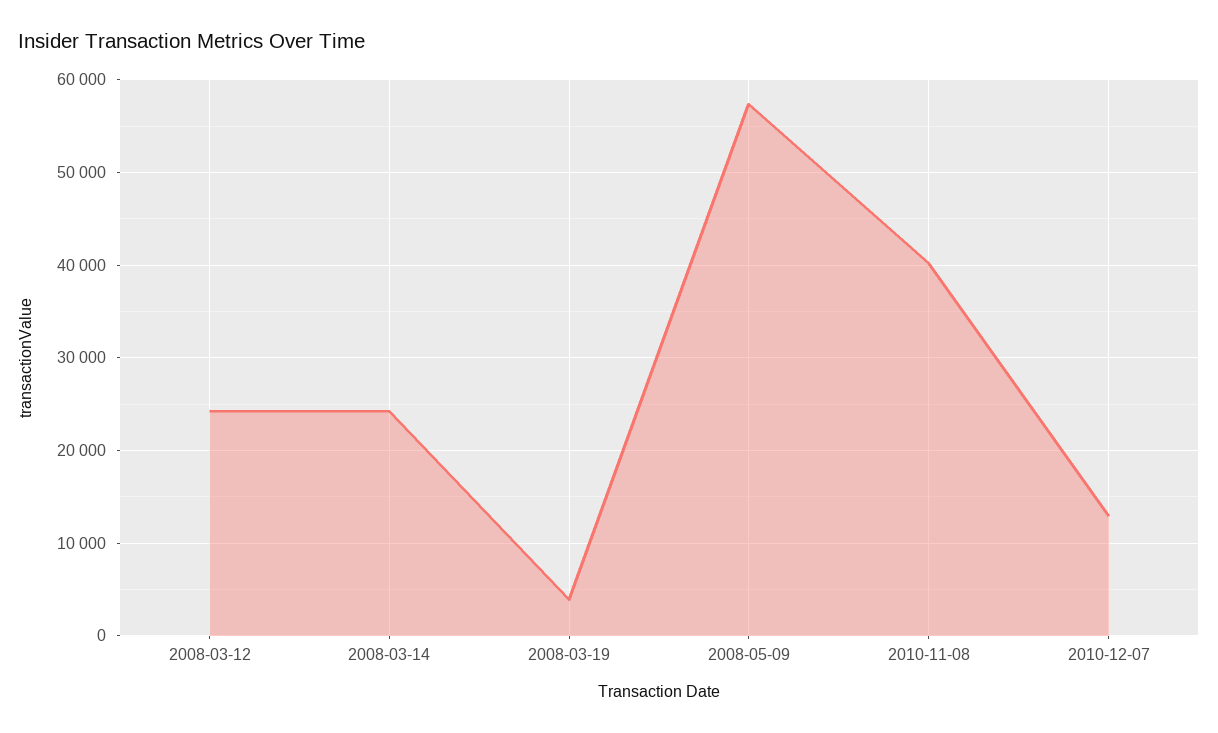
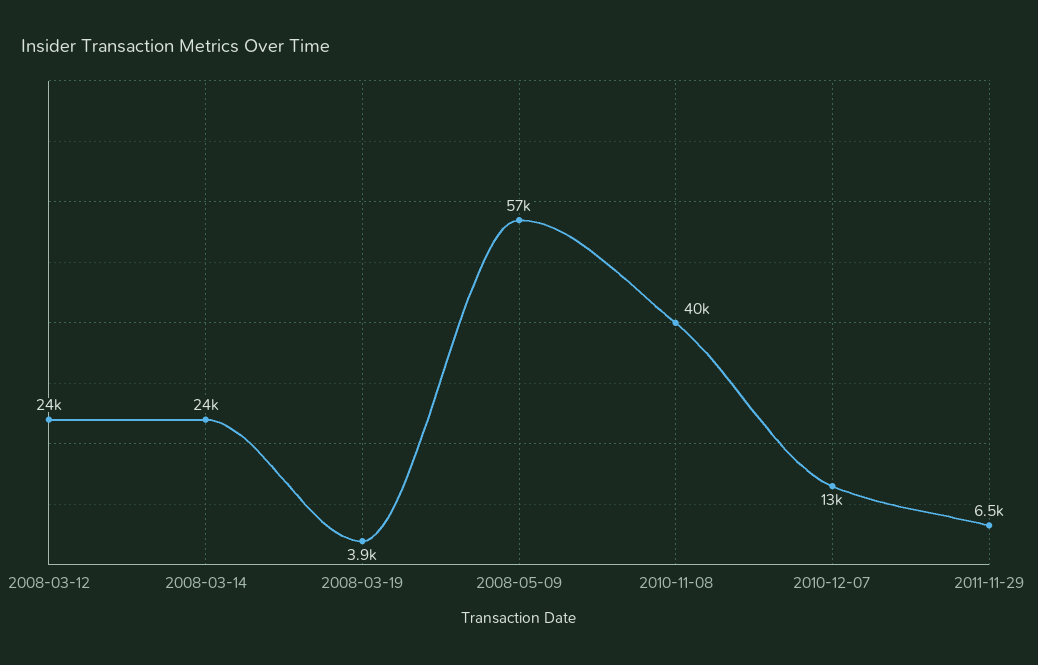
2011-11-29: none -> 6500

